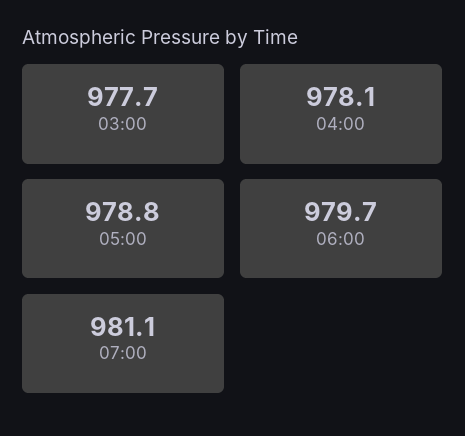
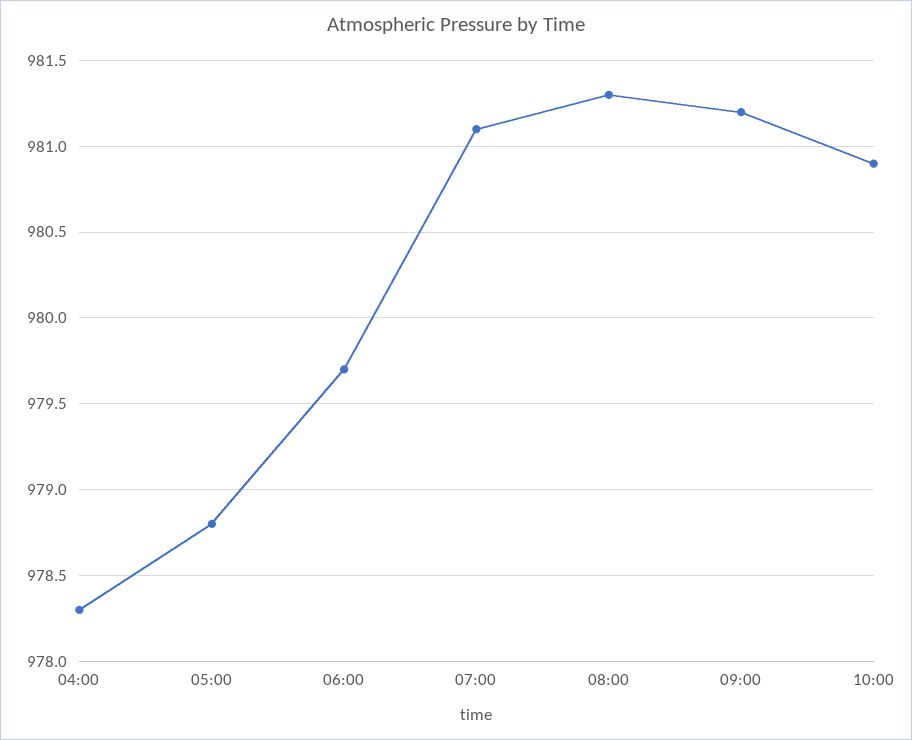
03:00: 977.7 -> none
04:00: 978.1 -> 978.3
08:00: none -> 981.3
09:00: none -> 981.2
10:00: none -> 980.9

